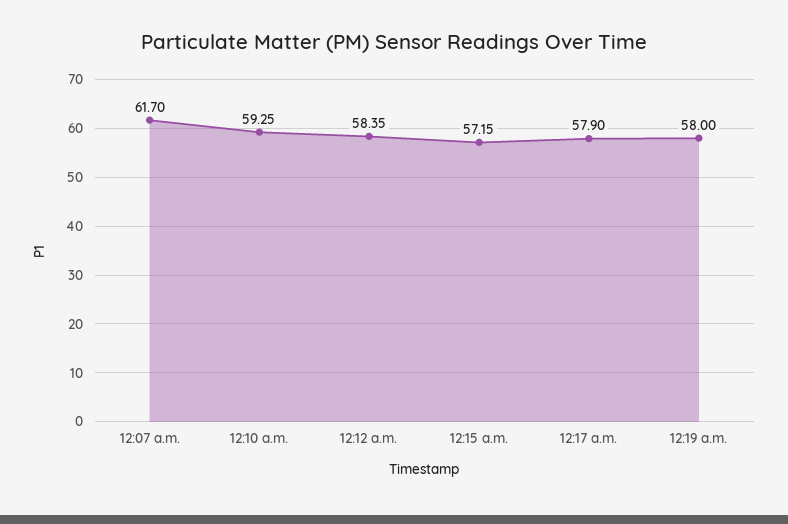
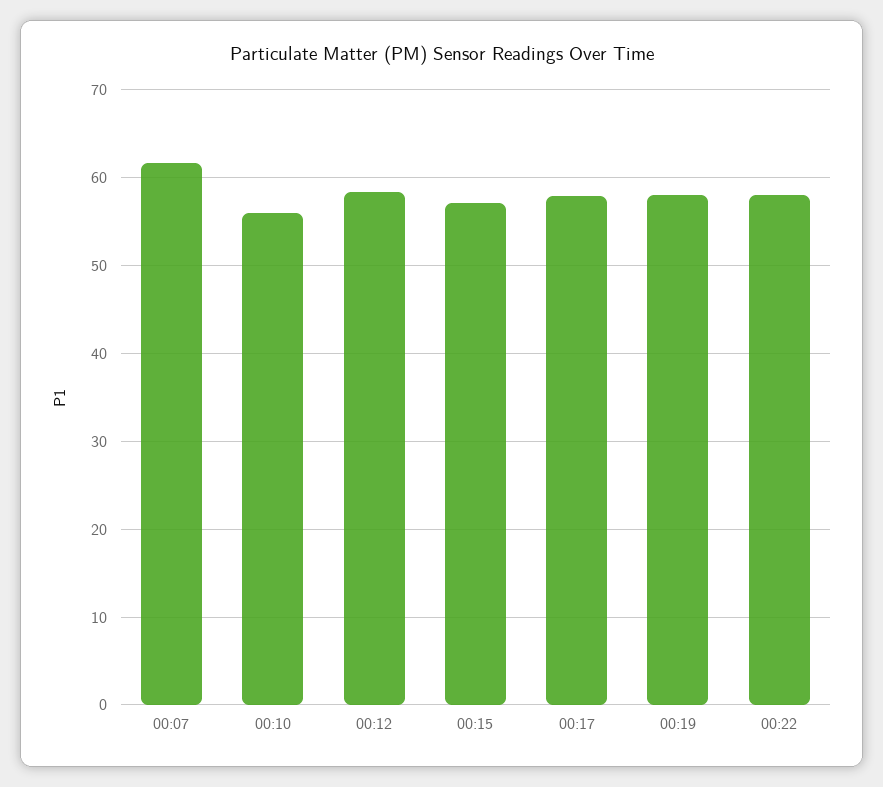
12:10 a.m.: 59.25 -> 56
00:22: none -> 58

